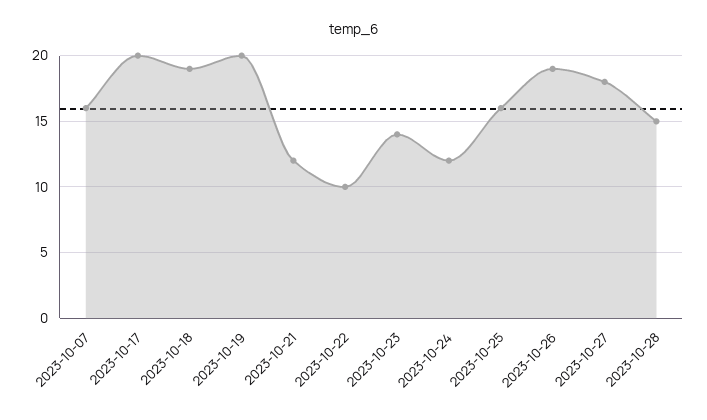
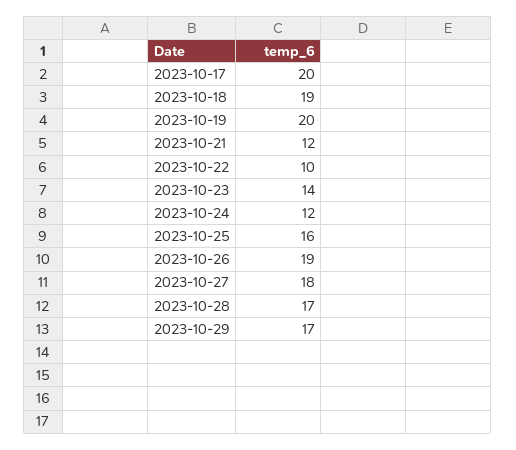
2023-10-07: 16 -> none
2023-10-28: 15 -> 17
2023-10-29: none -> 17

